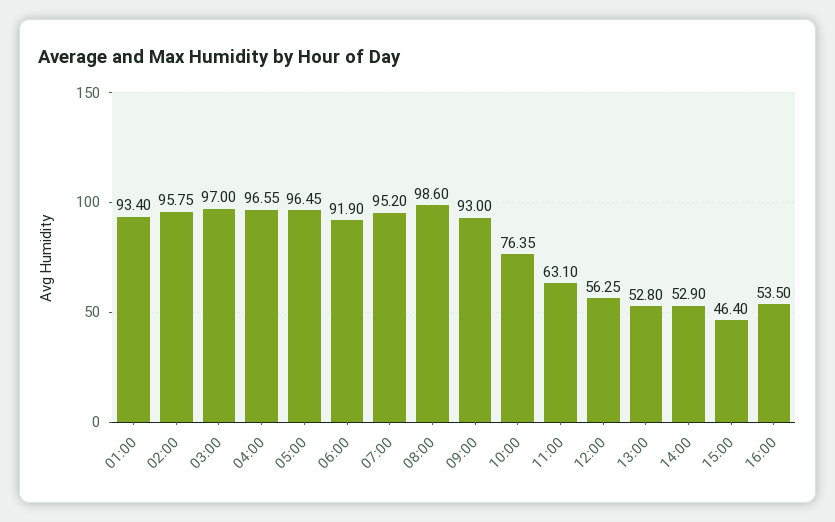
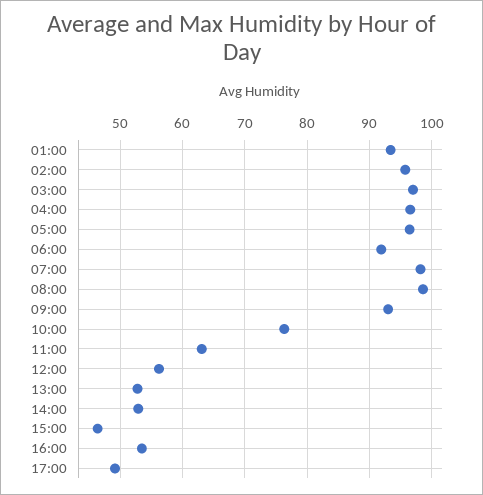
07:00: 95.2 -> 98
17:00: none -> 49

